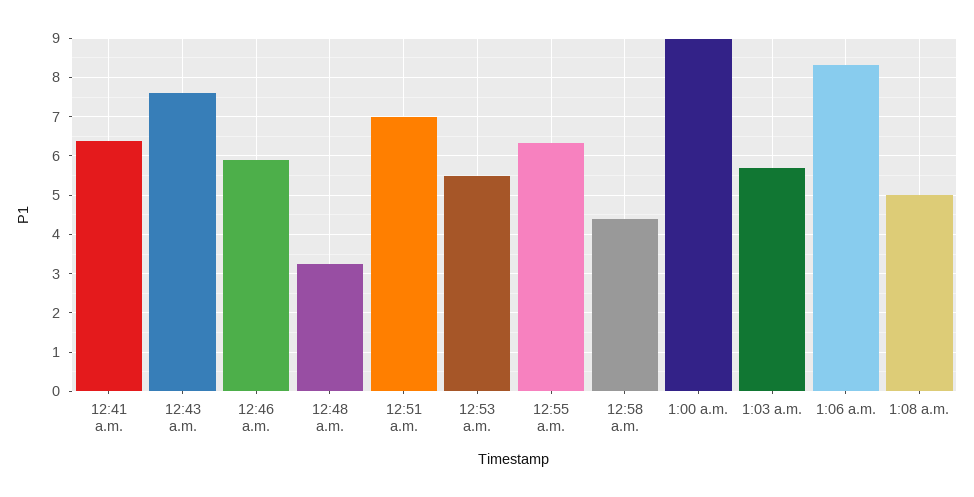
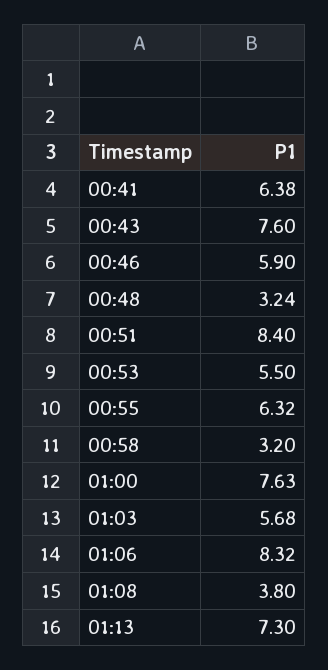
12:51 a.m.: 7 -> 8.4
12:58 a.m.: 4.4 -> 3.2
1:00 a.m.: 9 -> 7.63
1:08 a.m.: 5 -> 3.8
01:13: none -> 7.3

